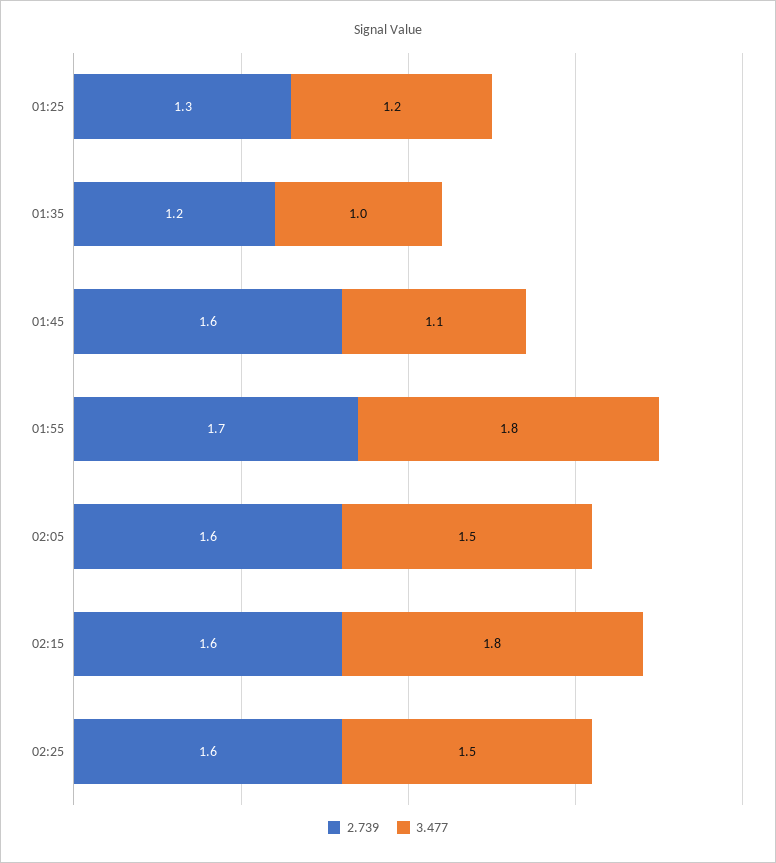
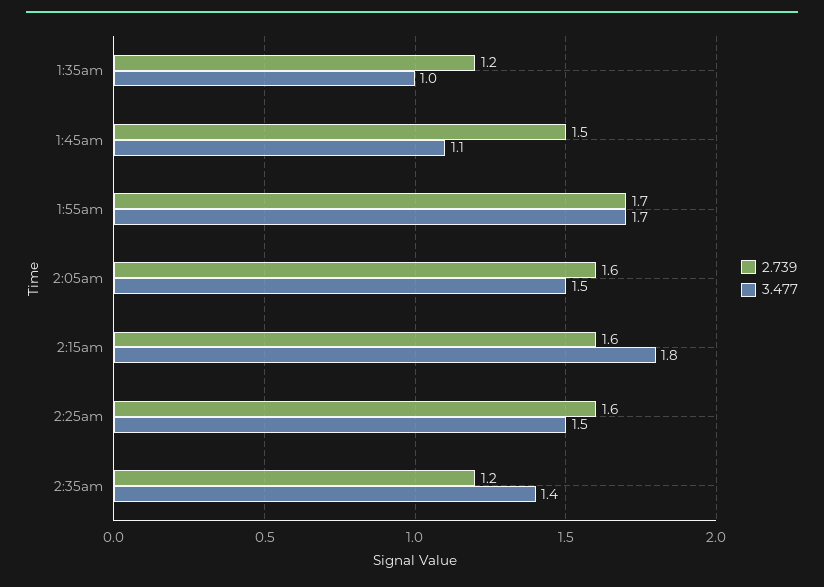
2.739, 01:25: 1.3 -> none
3.477, 01:25: 1.2 -> none
2.739, 01:45: 1.6 -> 1.5
3.477, 01:55: 1.8 -> 1.7
2.739, 2:35am: none -> 1.2
3.477, 2:35am: none -> 1.4

